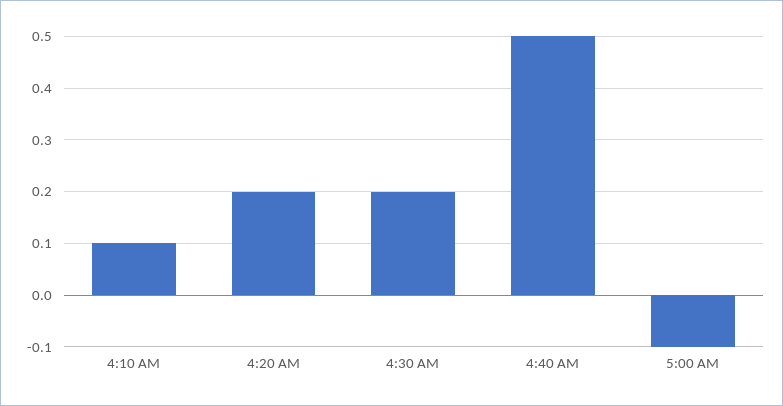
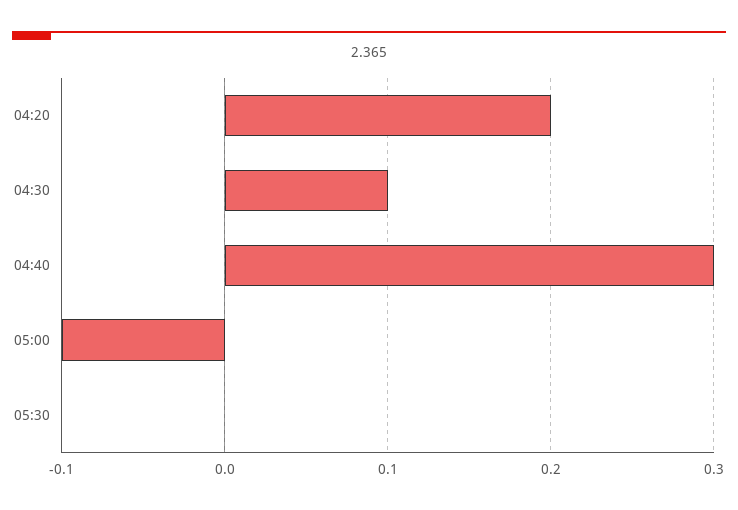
4:10 AM: 0.1 -> none
4:30 AM: 0.2 -> 0.1
4:40 AM: 0.5 -> 0.3
05:30: none -> 0

